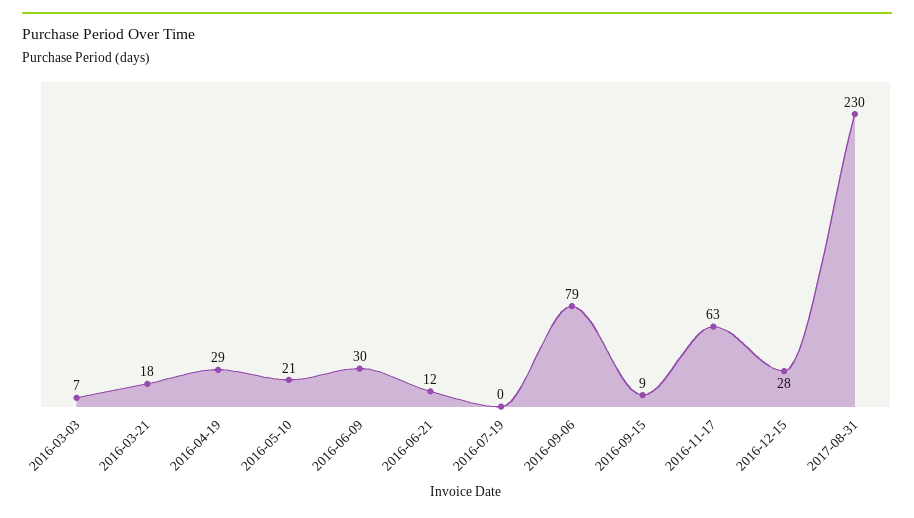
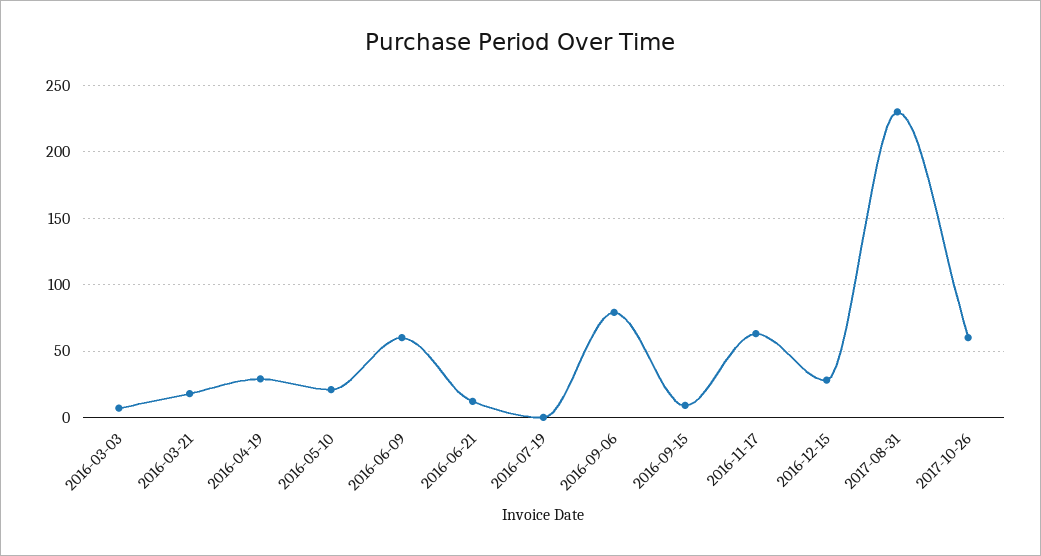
2016-06-09: 30 -> 60
2017-10-26: none -> 60

